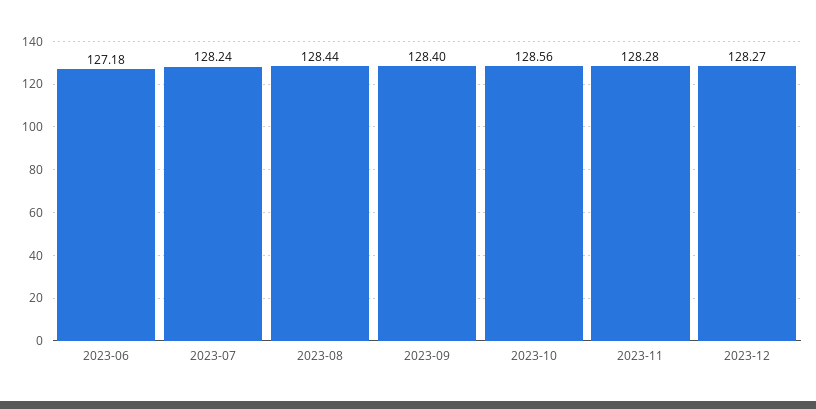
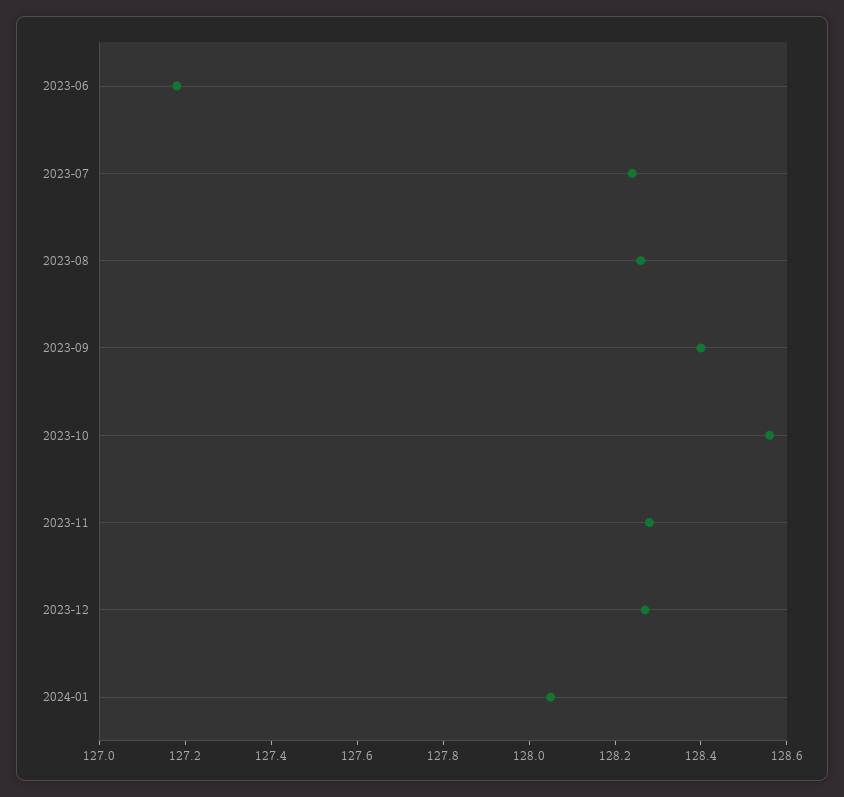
2023-08: 128.44 -> 128.25
2024-01: none -> 128.05

